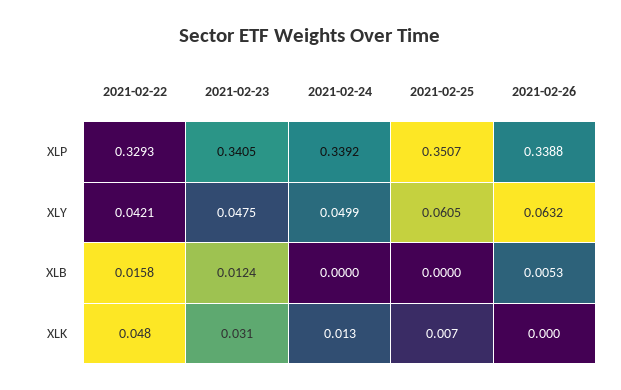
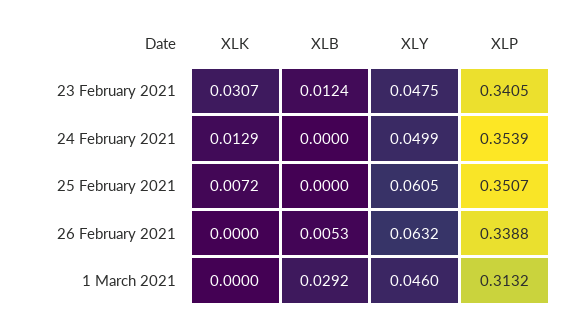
2021-02-22, XLP: 0.3293 -> none
2021-02-24, XLP: 0.3392 -> 0.3539
2021-02-22, XLY: 0.0421 -> none
2021-02-22, XLB: 0.0158 -> none
2021-02-22, XLK: 0.048 -> none
1 March 2021, XLK: none -> 0
1 March 2021, XLB: none -> 0.0292
1 March 2021, XLY: none -> 0.046
1 March 2021, XLP: none -> 0.3132

